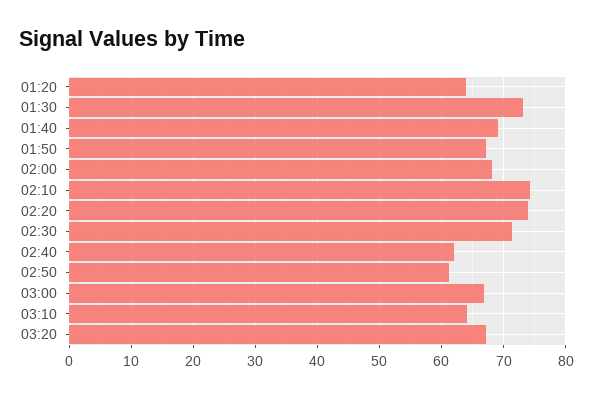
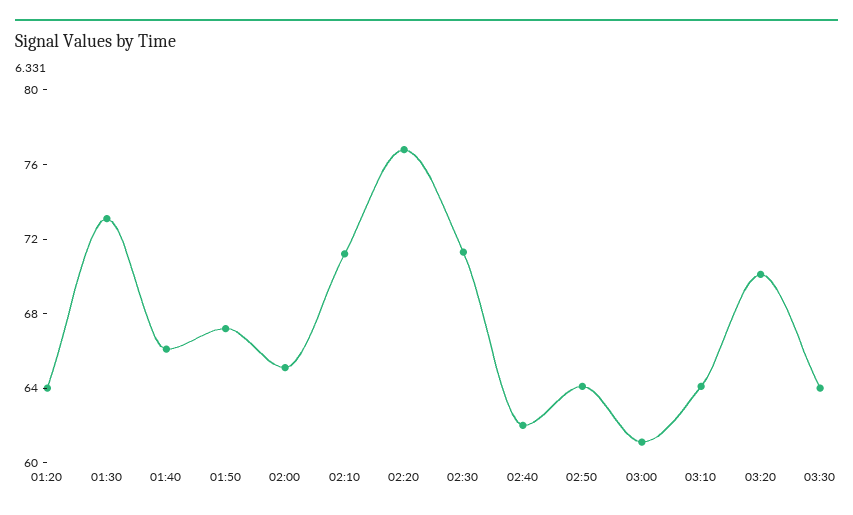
01:40: 69 -> 66
02:00: 68 -> 65
02:10: 74 -> 71
02:20: 74 -> 77
02:50: 61 -> 64
03:00: 67 -> 61
03:20: 67 -> 70
03:30: none -> 64

